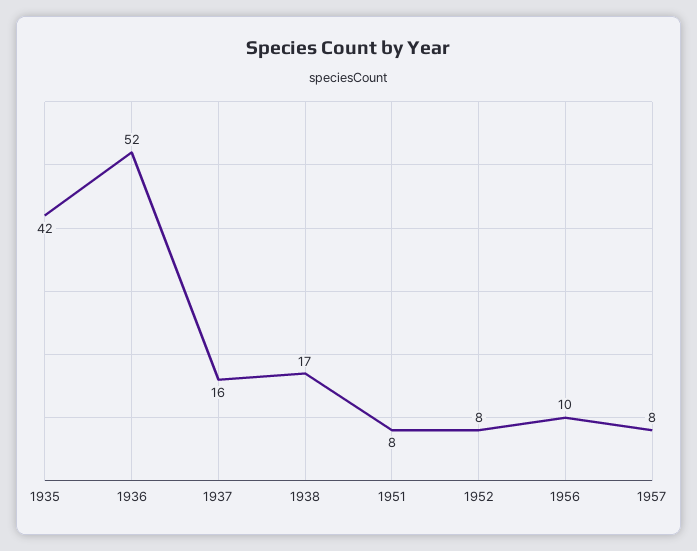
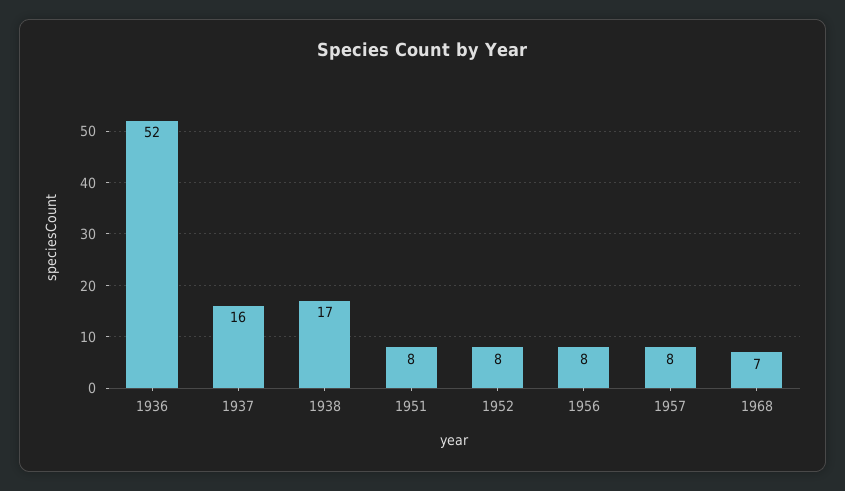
1935: 42 -> none
1956: 10 -> 8
1968: none -> 7

